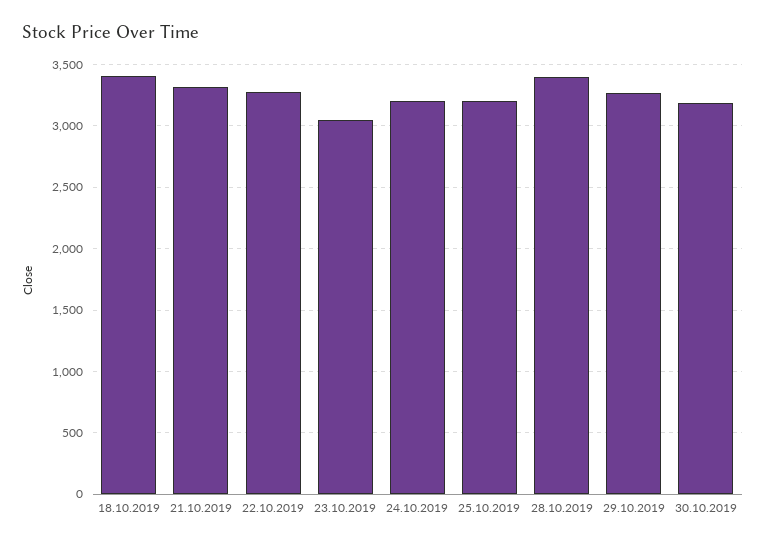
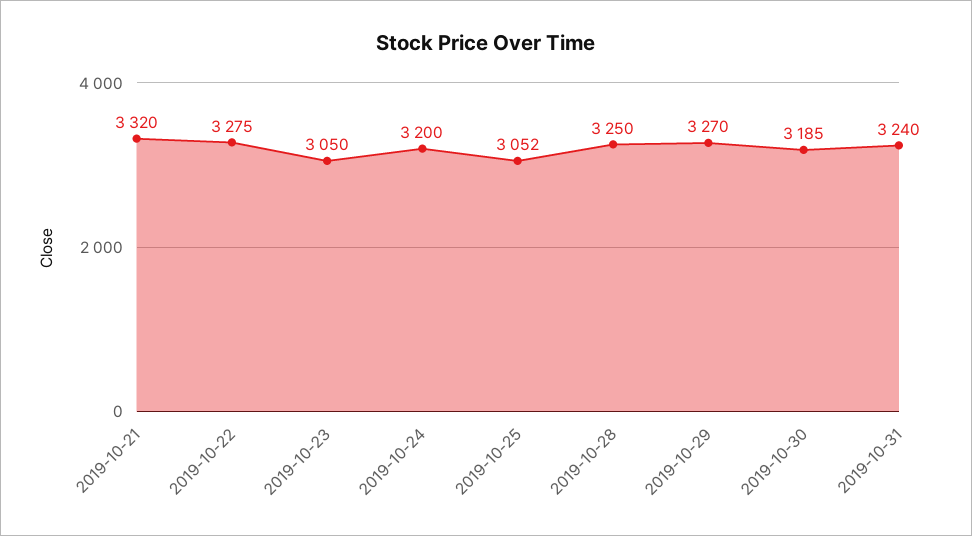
18.10.2019: 3400 -> none
25.10.2019: 3200 -> 3052
28.10.2019: 3400 -> 3250
2019-10-31: none -> 3240

